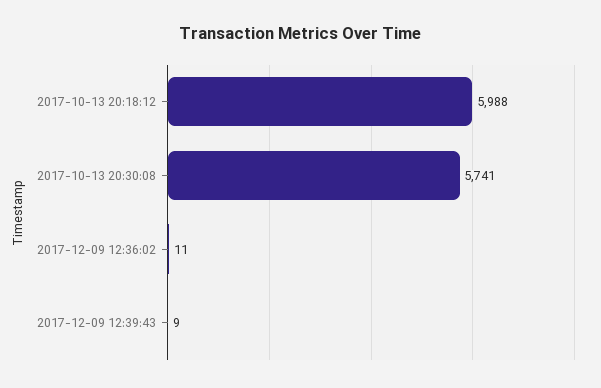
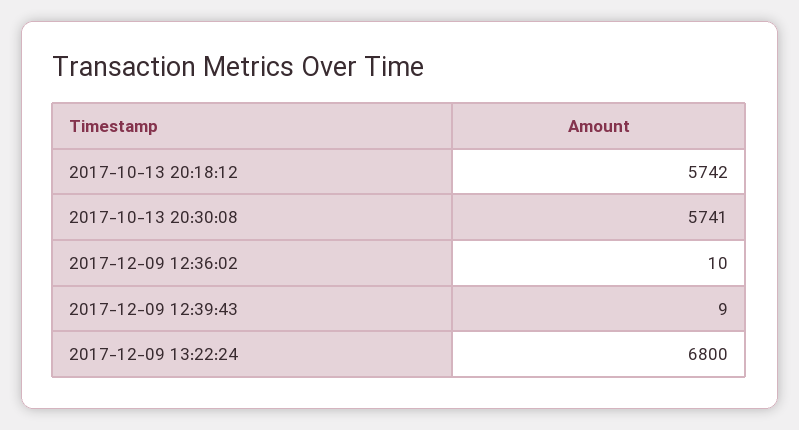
2017-10-13 20:18:12: 5988 -> 5742
2017-12-09 12:36:02: 11 -> 10
2017-12-09 13:22:24: none -> 6800

